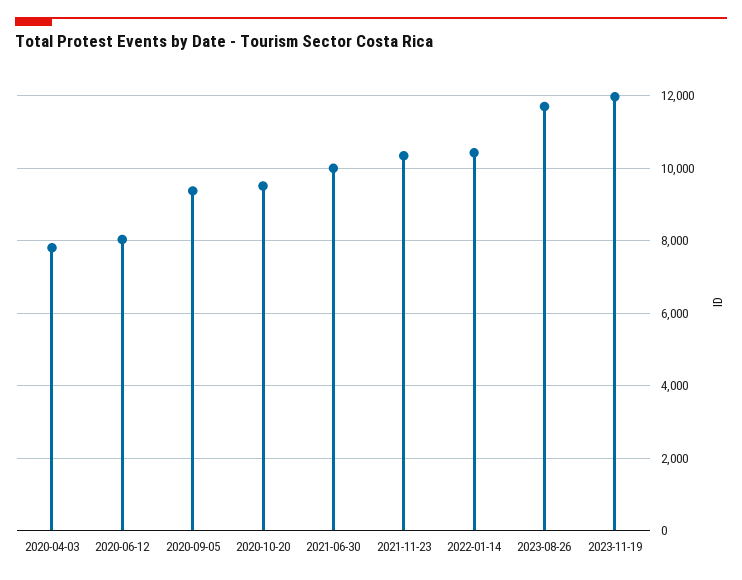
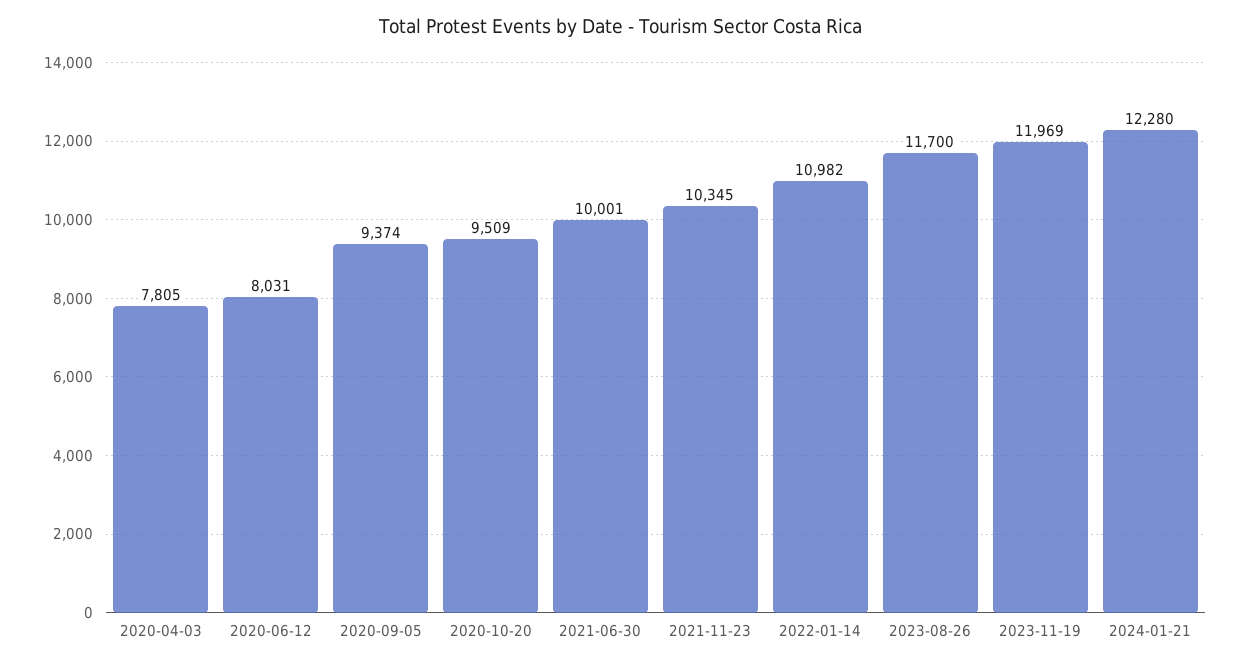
2022-01-14: 10400 -> 10982
2024-01-21: none -> 12280

